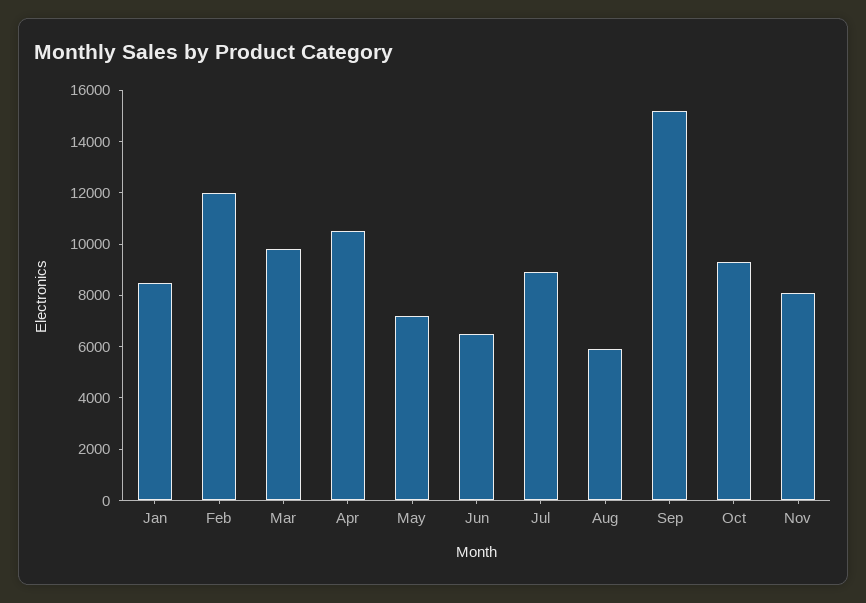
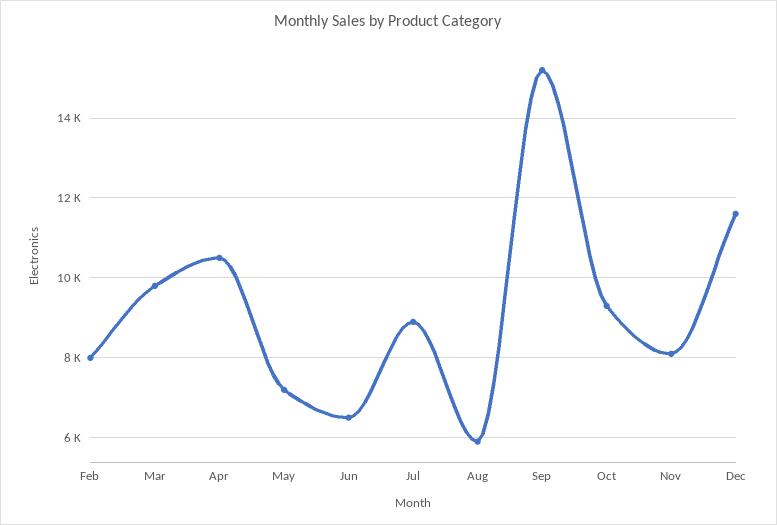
Jan: 8500 -> none
Feb: 12000 -> 8000
Dec: none -> 11600

